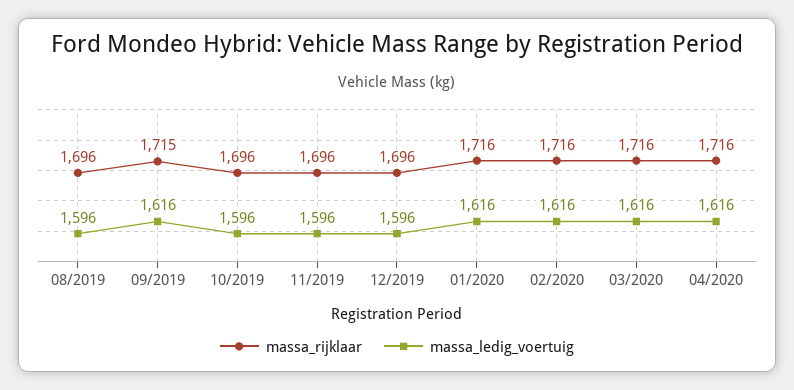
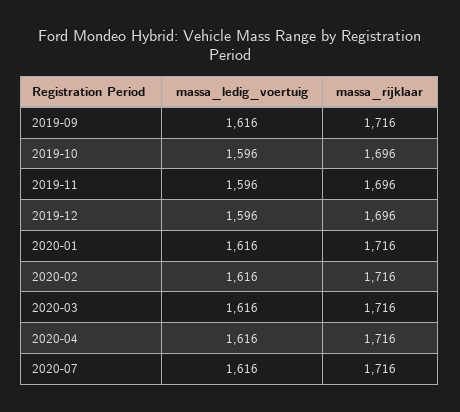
massa_rijklaar, 08/2019: 1696 -> none
massa_ledig_voertuig, 08/2019: 1596 -> none
massa_rijklaar, 09/2019: 1715 -> 1716
massa_ledig_voertuig, 2020-07: none -> 1616
massa_rijklaar, 2020-07: none -> 1716

